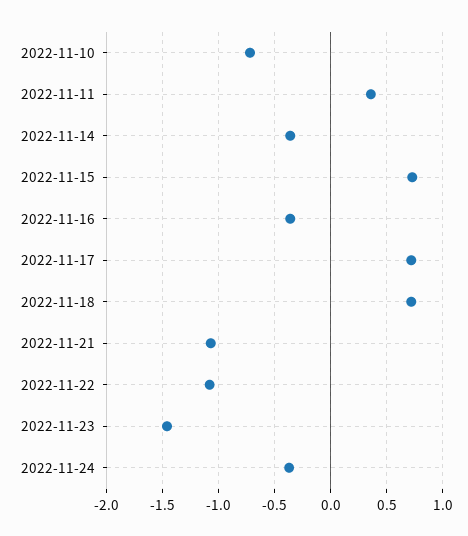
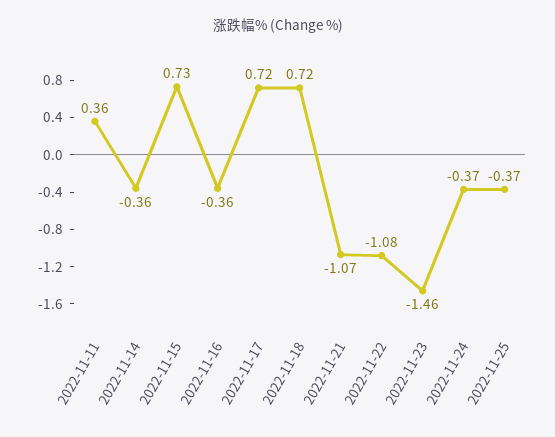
2022-11-10: -0.7 -> none
2022-11-25: none -> -0.37

